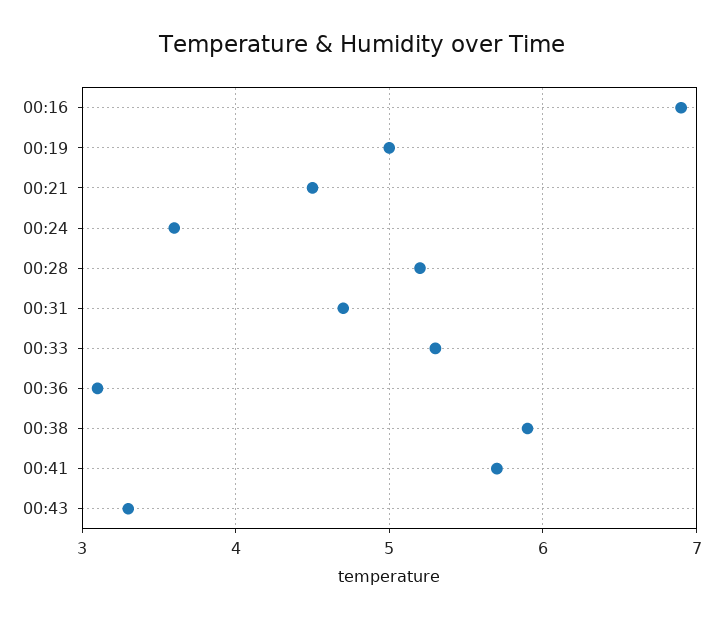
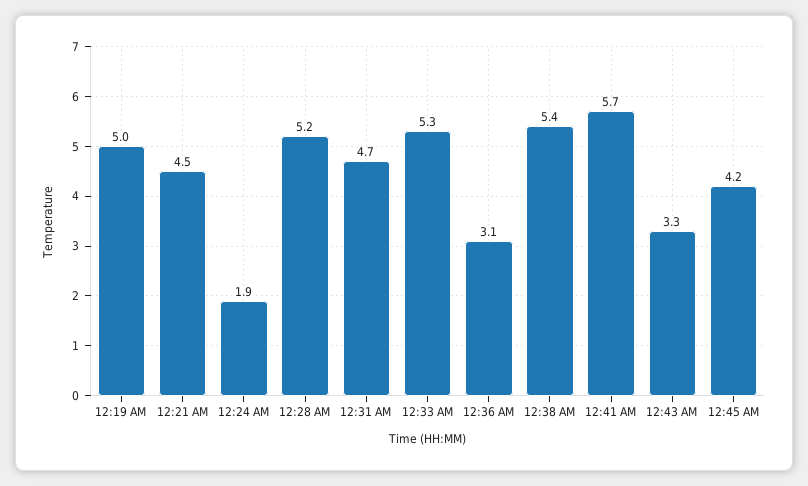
00:16: 6.9 -> none
00:24: 3.6 -> 1.9
00:38: 5.9 -> 5.4
12:45 AM: none -> 4.2

